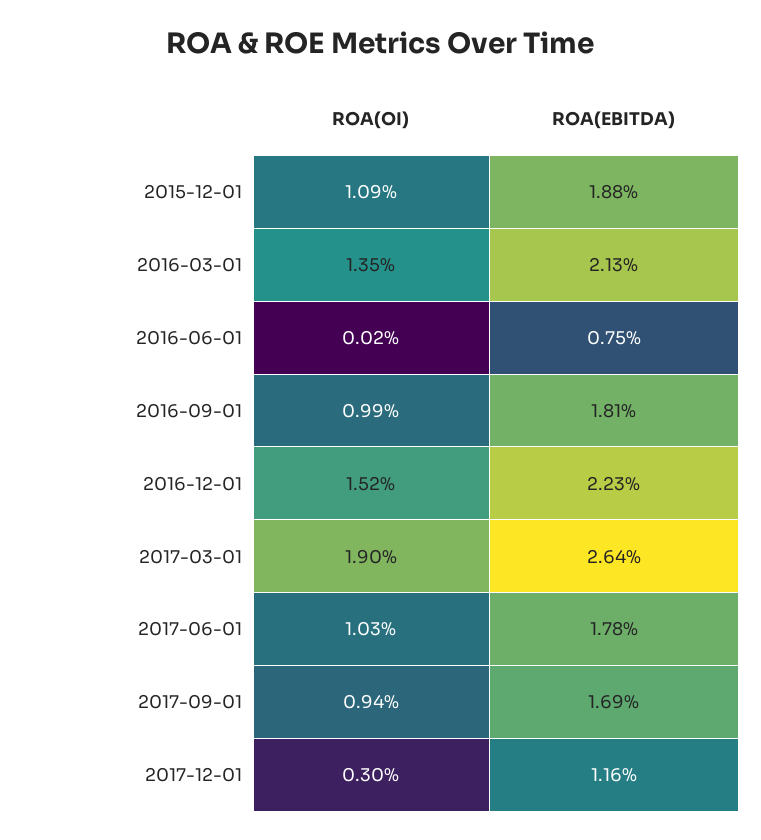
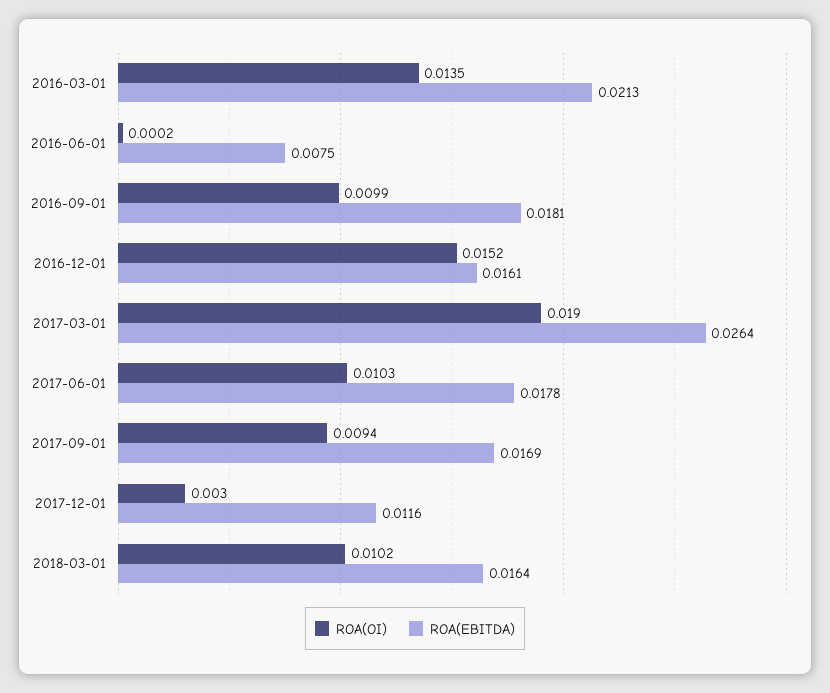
ROA(OI), 2015-12-01: 0.0109 -> none
ROA(EBITDA), 2015-12-01: 0.0188 -> none
ROA(EBITDA), 2016-12-01: 0.0223 -> 0.0161
ROA(OI), 2018-03-01: none -> 0.0102
ROA(EBITDA), 2018-03-01: none -> 0.0164

